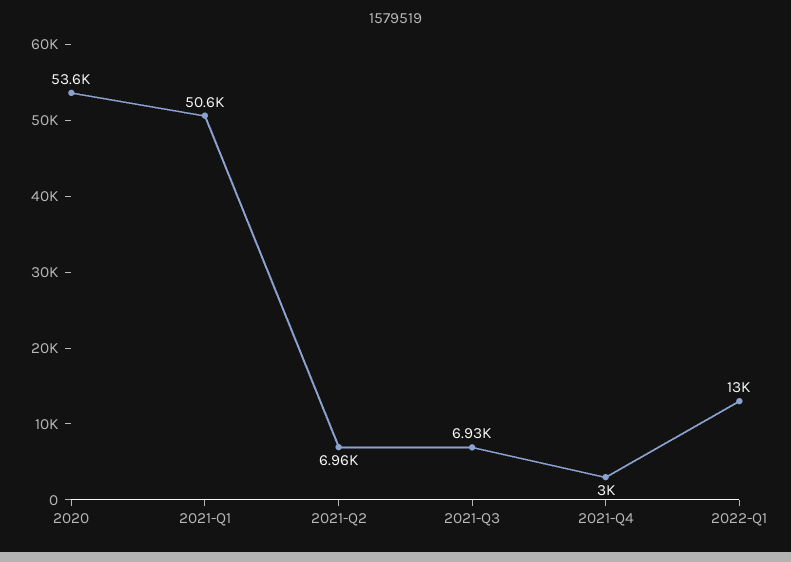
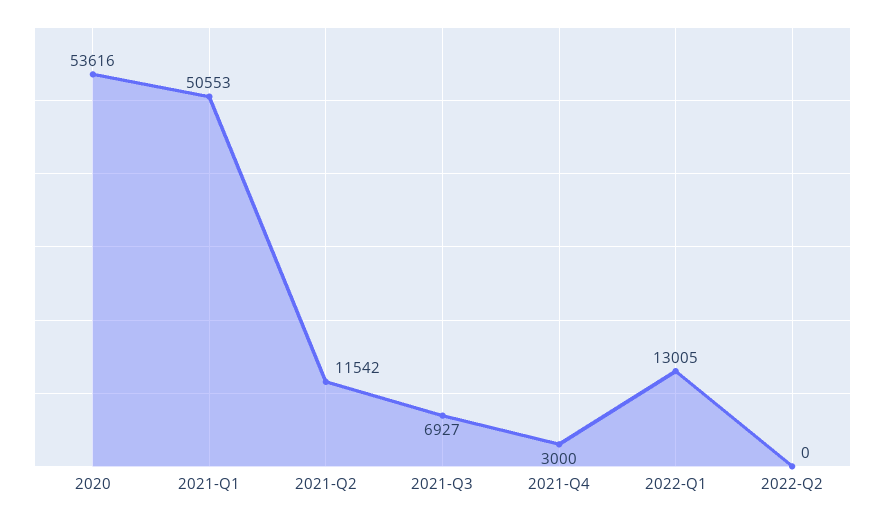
2021-Q2: 6960 -> 11542
2022-Q2: none -> 0

